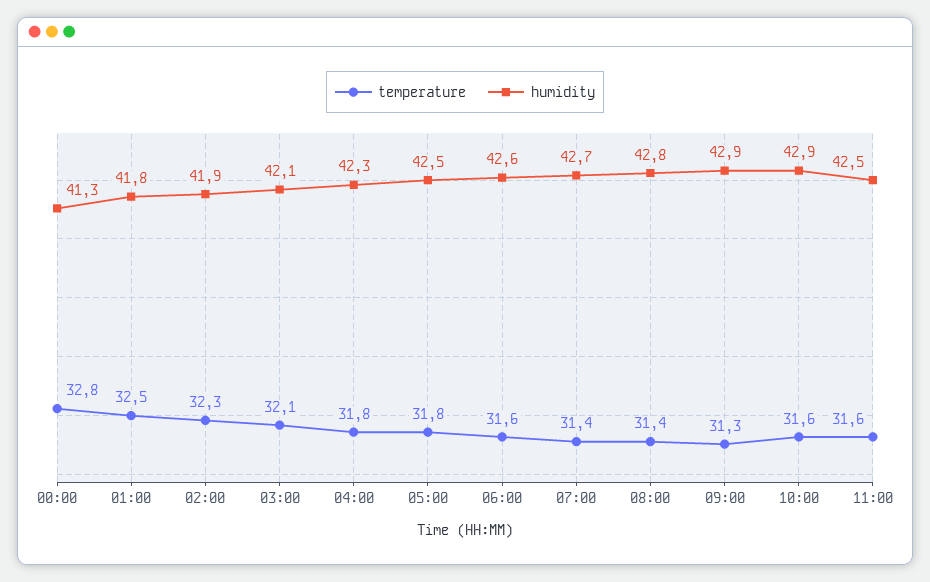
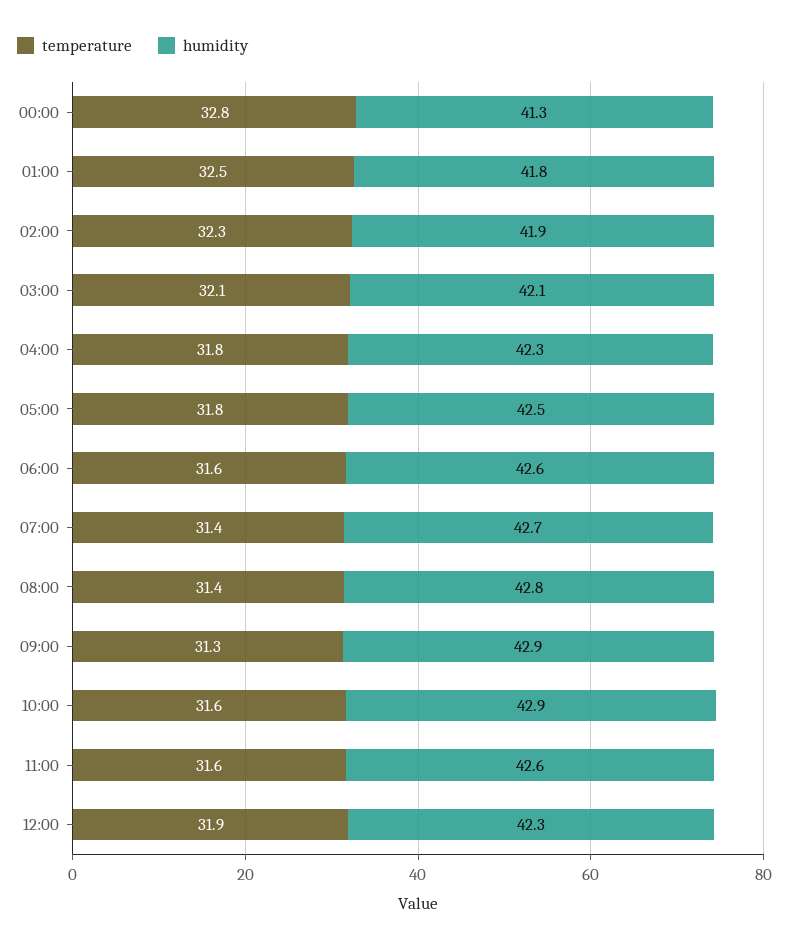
humidity, 11:00: 42.5 -> 42.6
temperature, 12:00: none -> 31.9
humidity, 12:00: none -> 42.3

